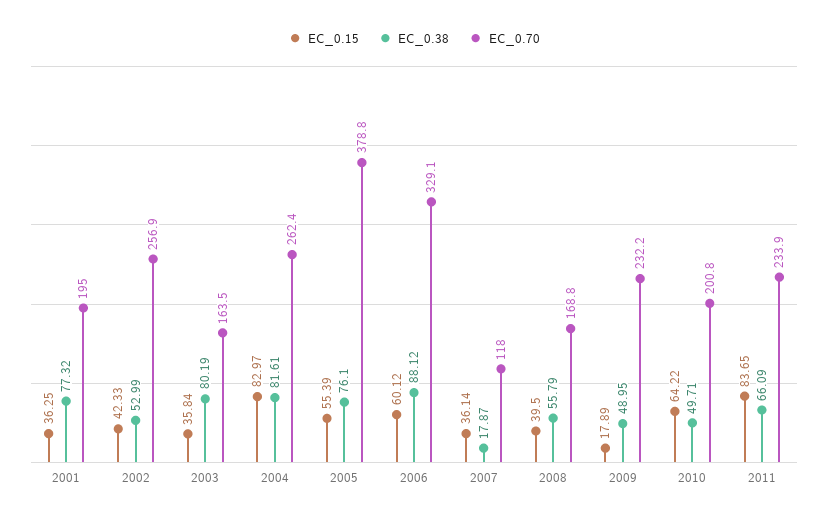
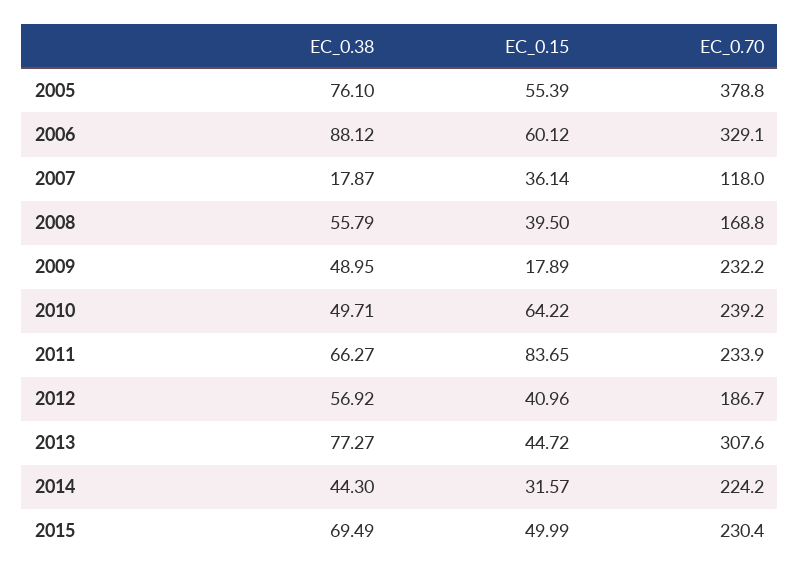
EC_0.15, 2001: 36.25 -> none
EC_0.38, 2001: 77.32 -> none
EC_0.70, 2001: 195 -> none
EC_0.15, 2002: 42.33 -> none
EC_0.38, 2002: 52.99 -> none
EC_0.70, 2002: 256.9 -> none
EC_0.15, 2003: 35.84 -> none
EC_0.38, 2003: 80.19 -> none
EC_0.70, 2003: 163.5 -> none
EC_0.15, 2004: 82.97 -> none
EC_0.38, 2004: 81.61 -> none
EC_0.70, 2004: 262.4 -> none
EC_0.70, 2010: 200.8 -> 239.2
EC_0.38, 2011: 66.09 -> 66.27
EC_0.38, 2012: none -> 56.92
EC_0.15, 2012: none -> 40.96
EC_0.70, 2012: none -> 186.7
EC_0.38, 2013: none -> 77.27
EC_0.15, 2013: none -> 44.72
EC_0.70, 2013: none -> 307.6
EC_0.38, 2014: none -> 44.3
EC_0.15, 2014: none -> 31.57
EC_0.70, 2014: none -> 224.2
EC_0.38, 2015: none -> 69.49
EC_0.15, 2015: none -> 49.99
EC_0.70, 2015: none -> 230.4

